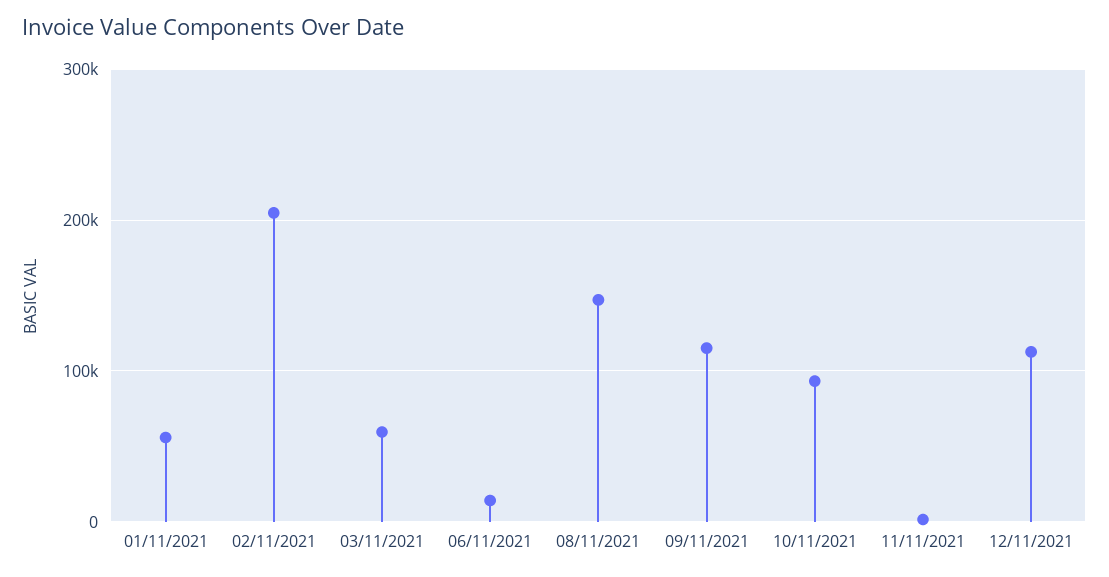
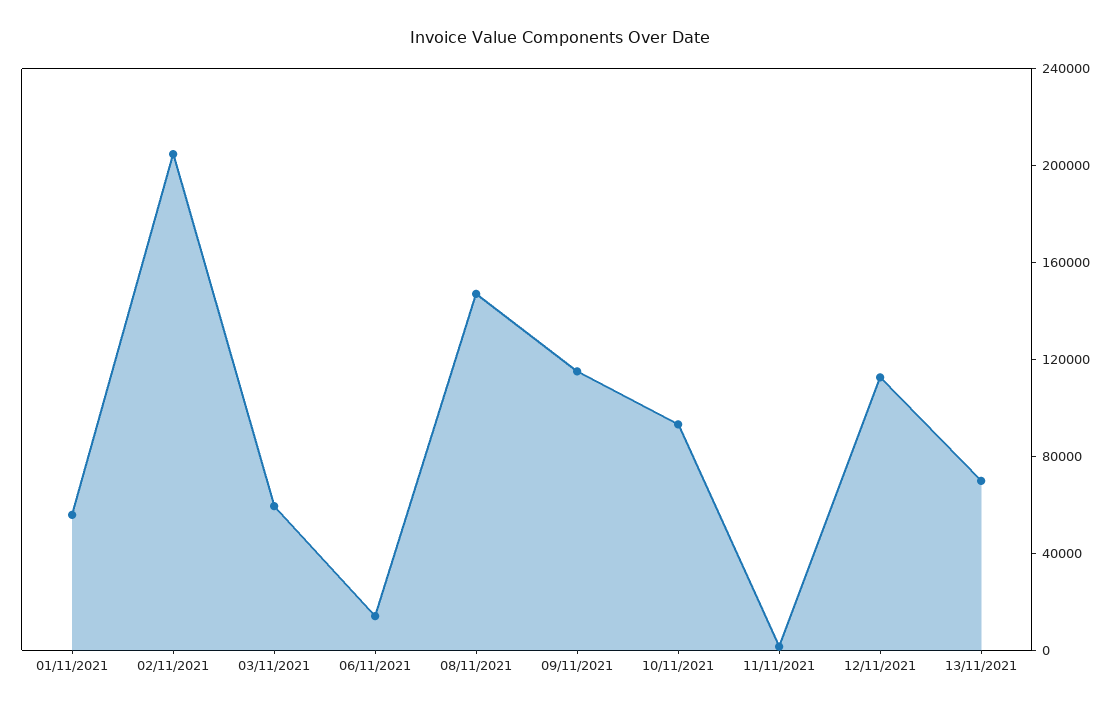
13/11/2021: none -> 70000

